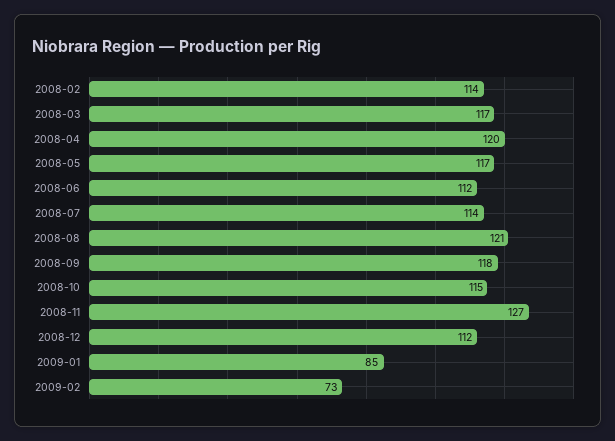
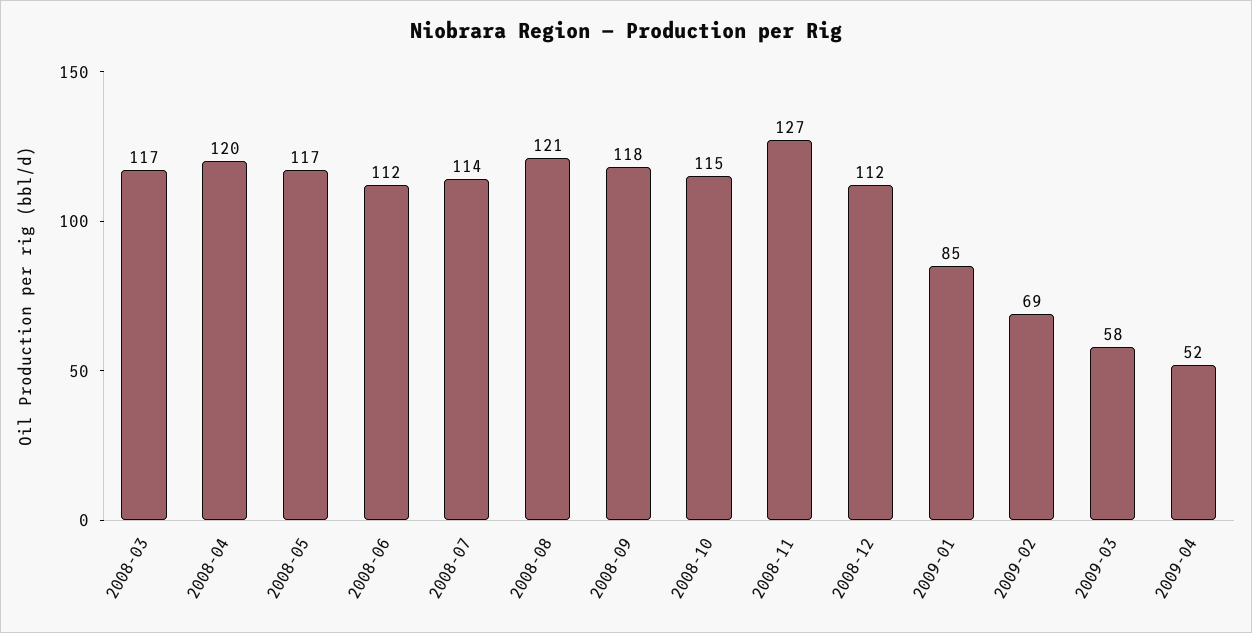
2008-02: 114 -> none
2009-02: 73 -> 69
2009-03: none -> 58
2009-04: none -> 52

